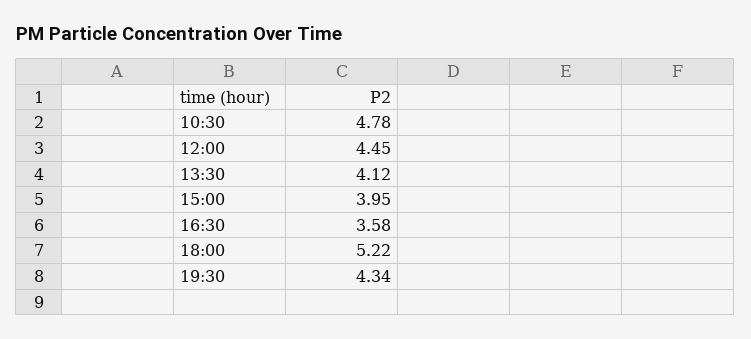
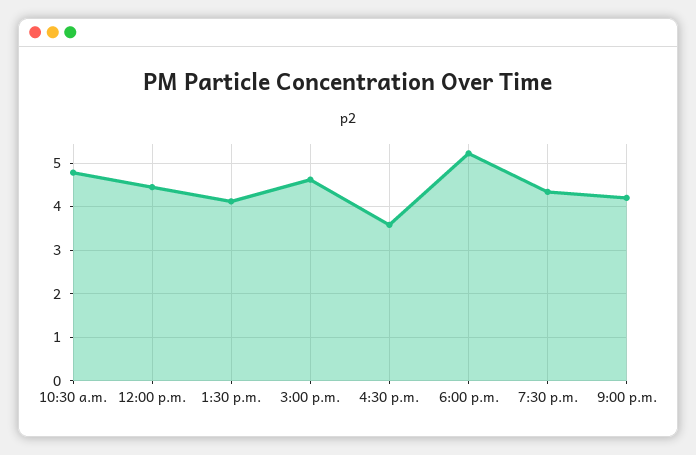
15:00: 3.95 -> 4.6
9:00 p.m.: none -> 4.2

